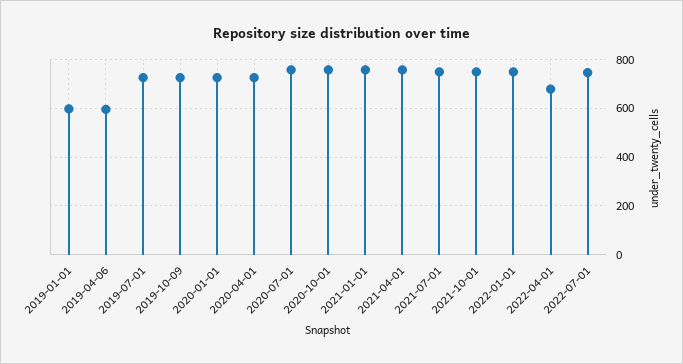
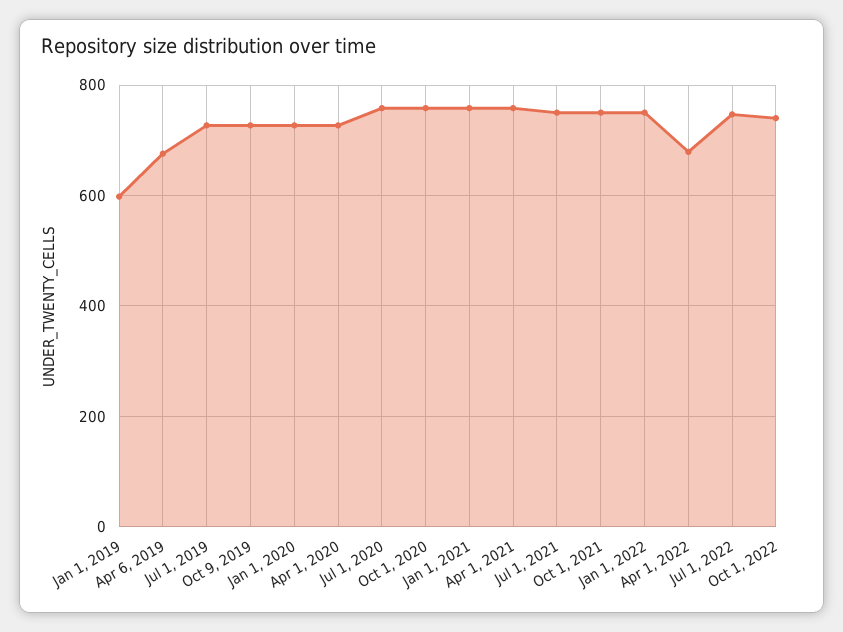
2019-04-06: 600 -> 680
Oct 1, 2022: none -> 740

